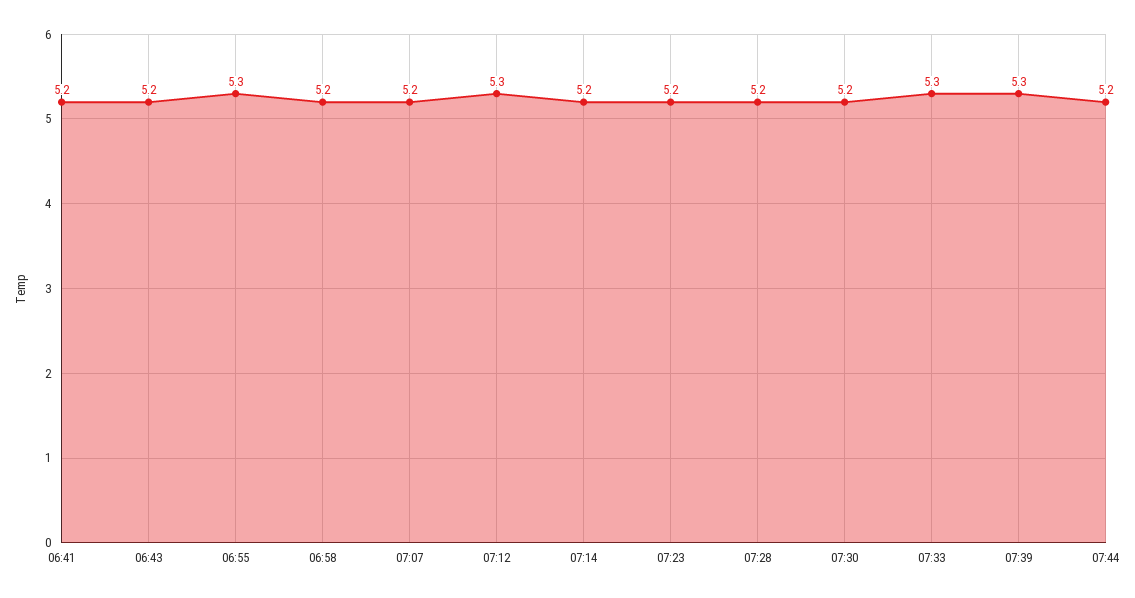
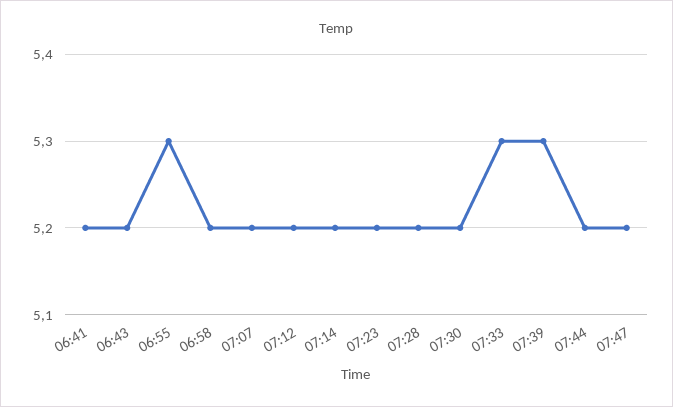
07:12: 5.3 -> 5.2
07:47: none -> 5.2

